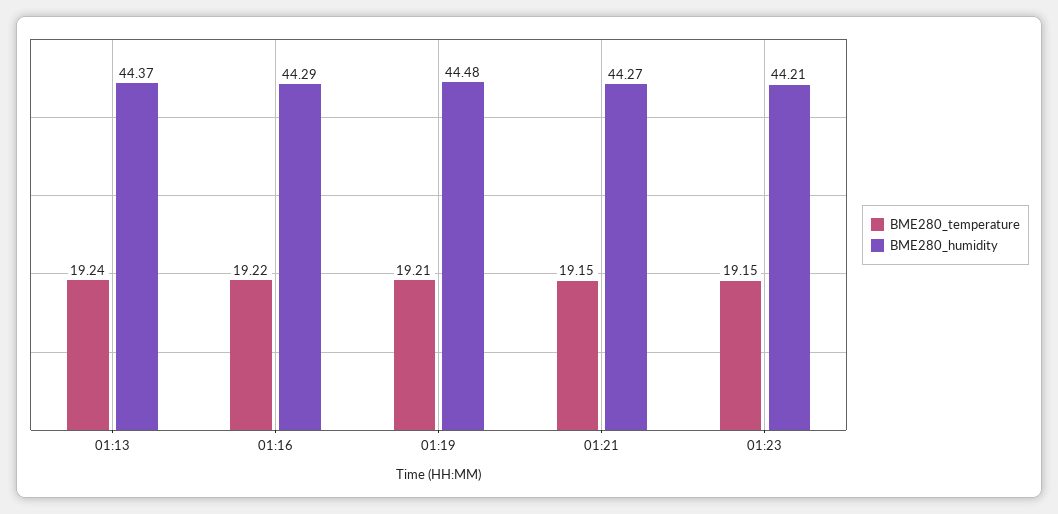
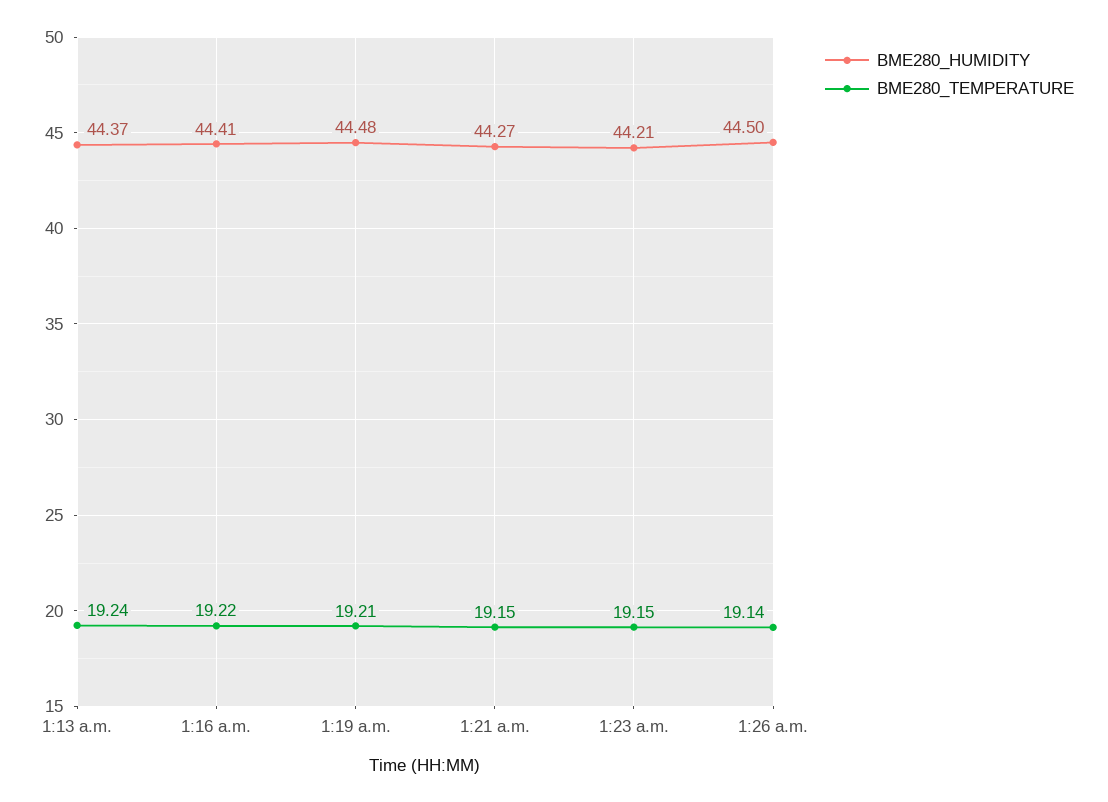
BME280_humidity, 01:16: 44.29 -> 44.41
BME280_humidity, 1:26 a.m.: none -> 44.5
BME280_temperature, 1:26 a.m.: none -> 19.14

